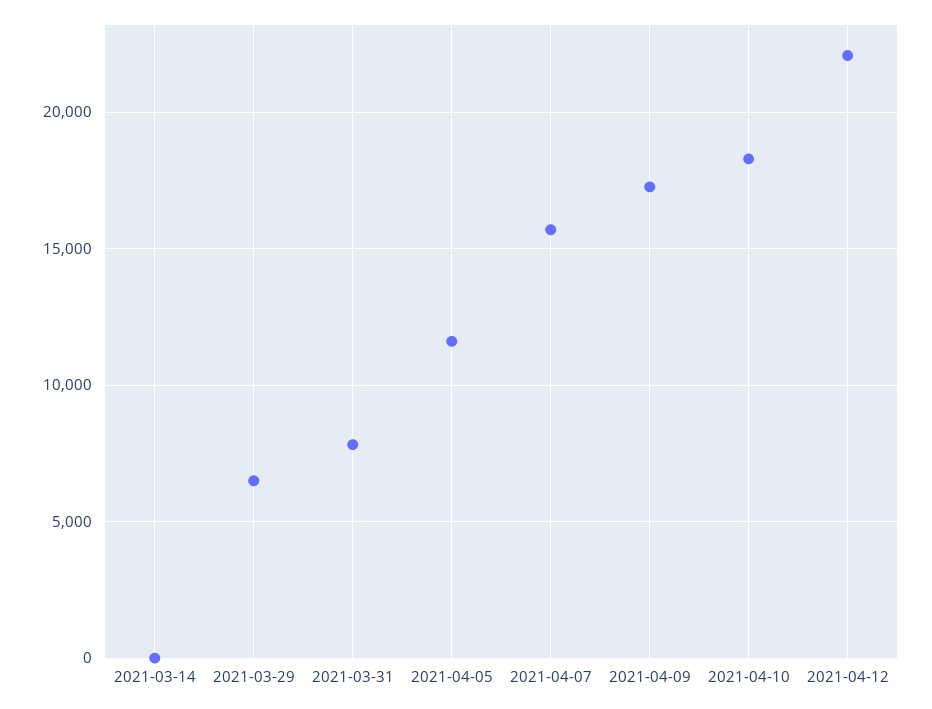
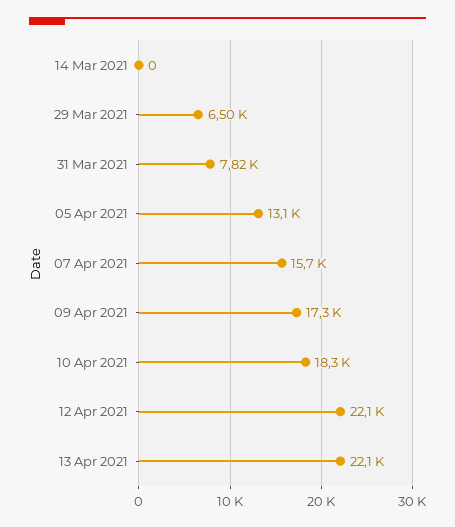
2021-04-05: 11500 -> 13100
13 Apr 2021: none -> 22100

